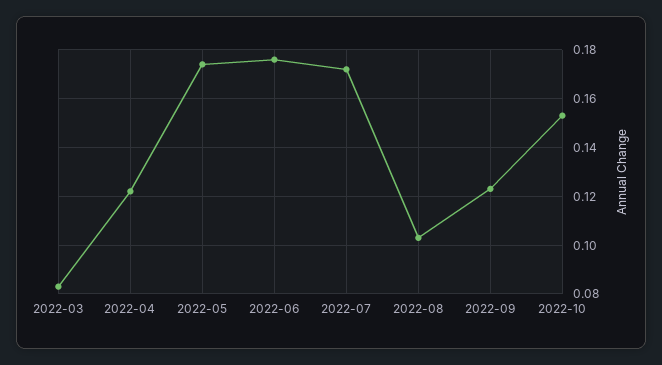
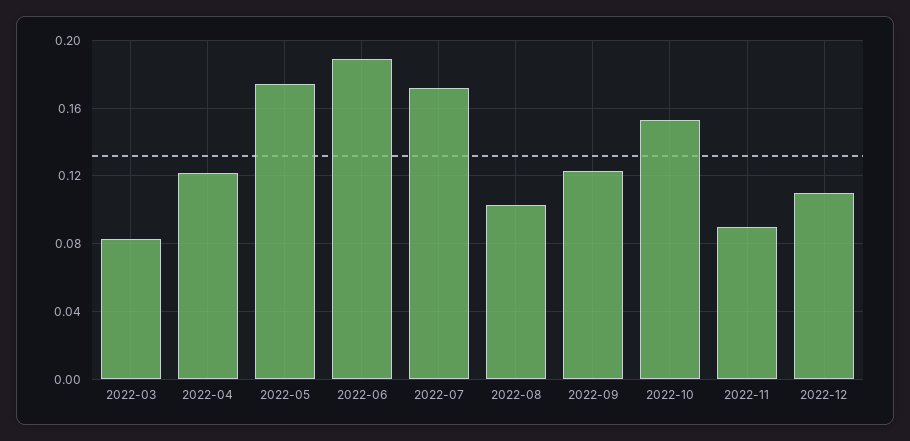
2022-06: 0.175 -> 0.19
2022-11: none -> 0.09
2022-12: none -> 0.11

